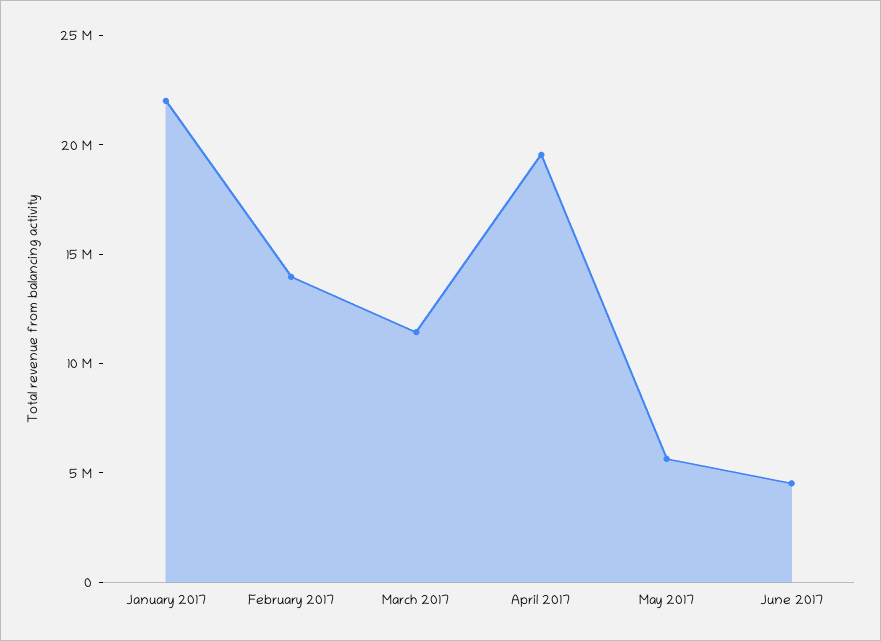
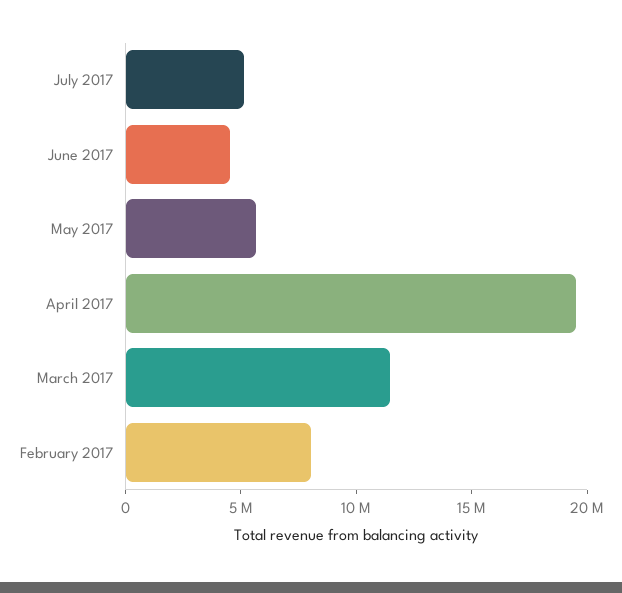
January 2017: 22000000 -> none
February 2017: 14000000 -> 8000000
July 2017: none -> 5000000

